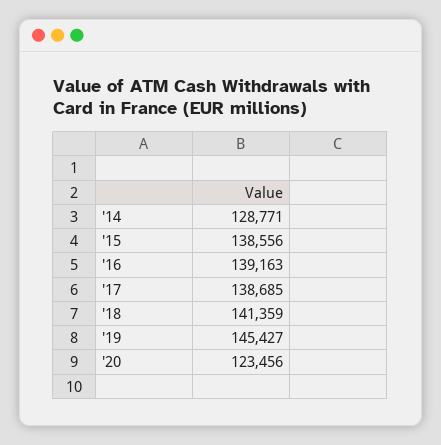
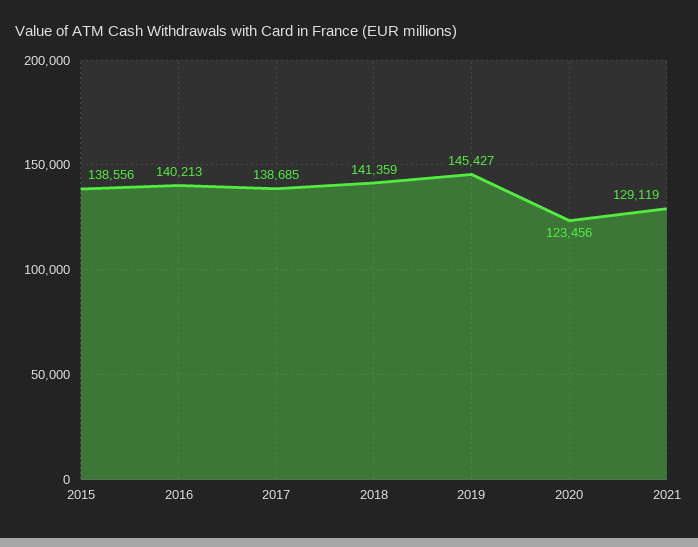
'14: 128771 -> none
'16: 139163 -> 140213
2021: none -> 129119

